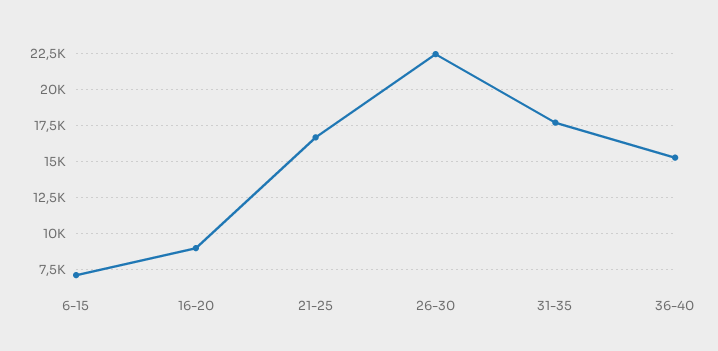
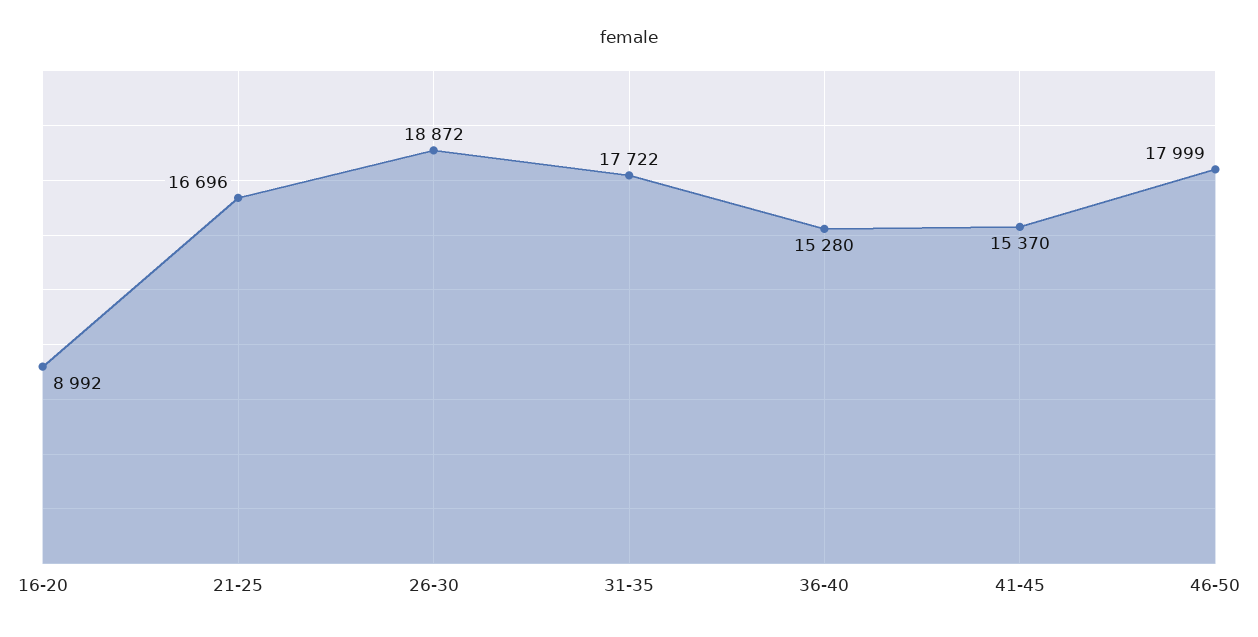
6-15: 7000 -> none
26-30: 22500 -> 18872
41-45: none -> 15370
46-50: none -> 17999

